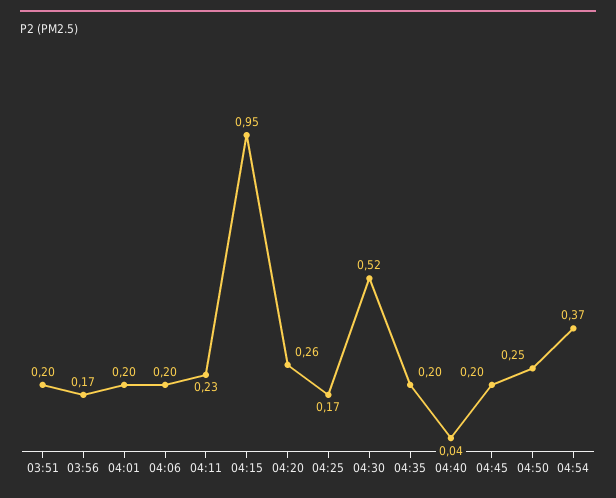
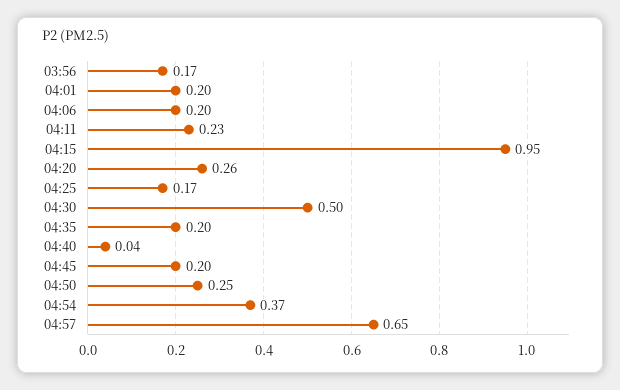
03:51: 0.2 -> none
04:30: 0.52 -> 0.5
04:57: none -> 0.65

